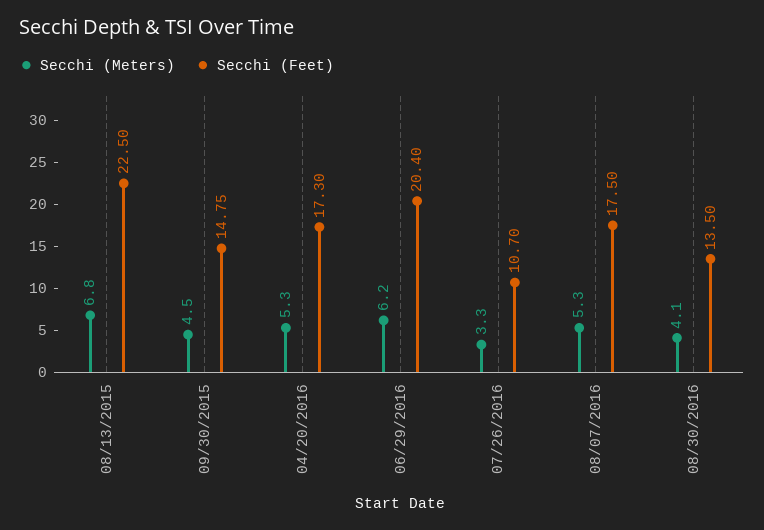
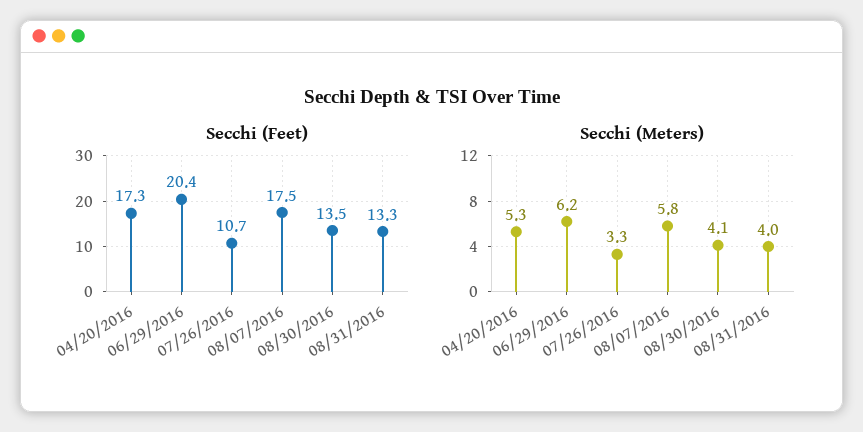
Secchi (Meters), 08/13/2015: 6.8 -> none
Secchi (Feet), 08/13/2015: 22.5 -> none
Secchi (Meters), 09/30/2015: 4.5 -> none
Secchi (Feet), 09/30/2015: 14.75 -> none
Secchi (Meters), 08/07/2016: 5.3 -> 5.8
Secchi (Feet), 08/31/2016: none -> 13.3
Secchi (Meters), 08/31/2016: none -> 4

